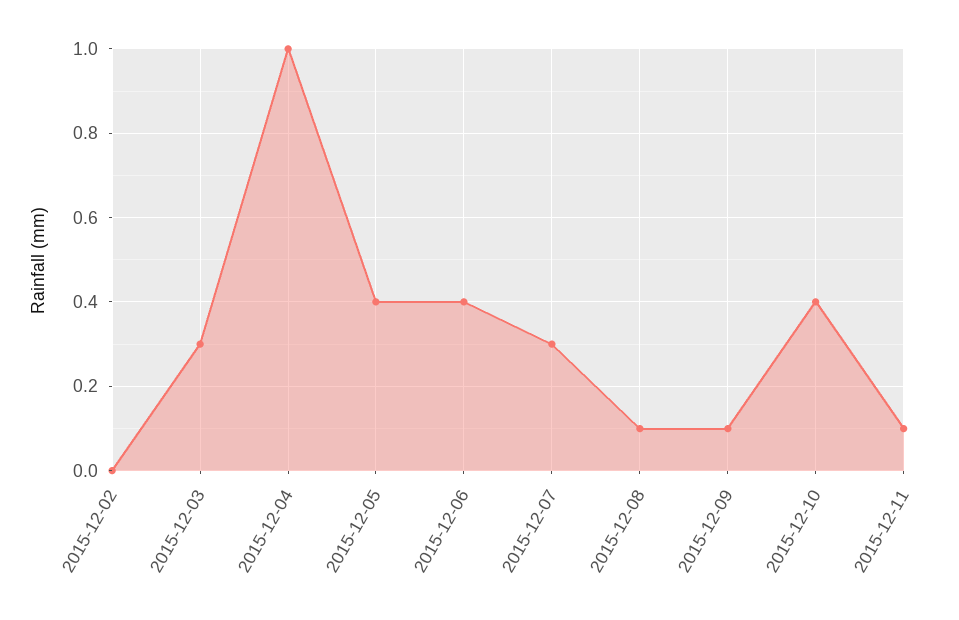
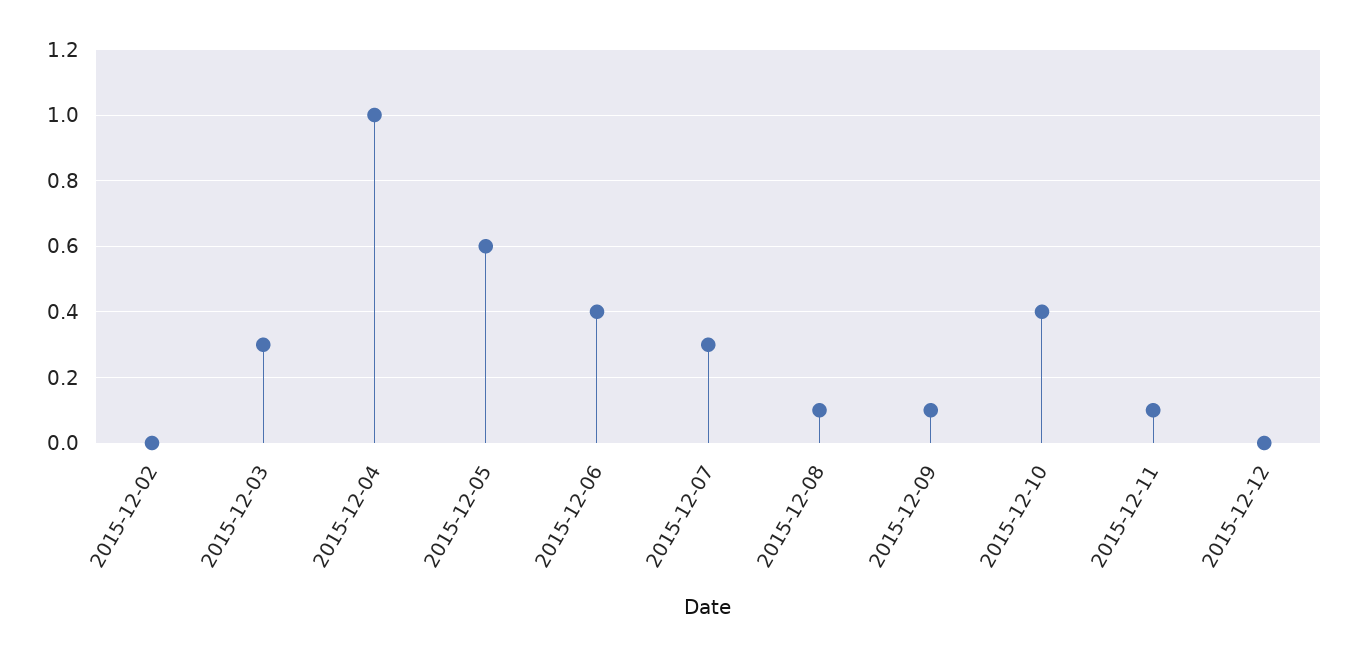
2015-12-05: 0.4 -> 0.6
2015-12-12: none -> 0

